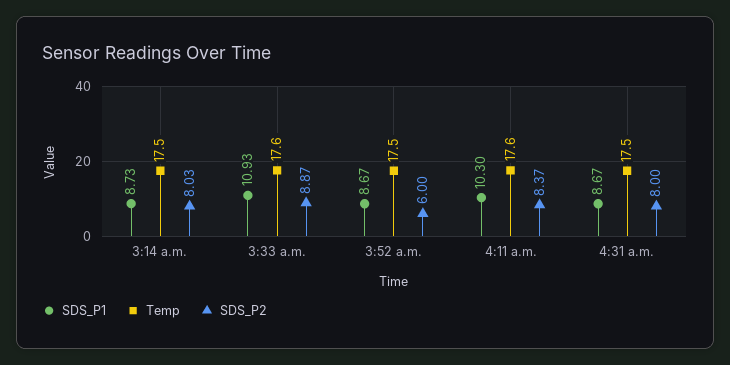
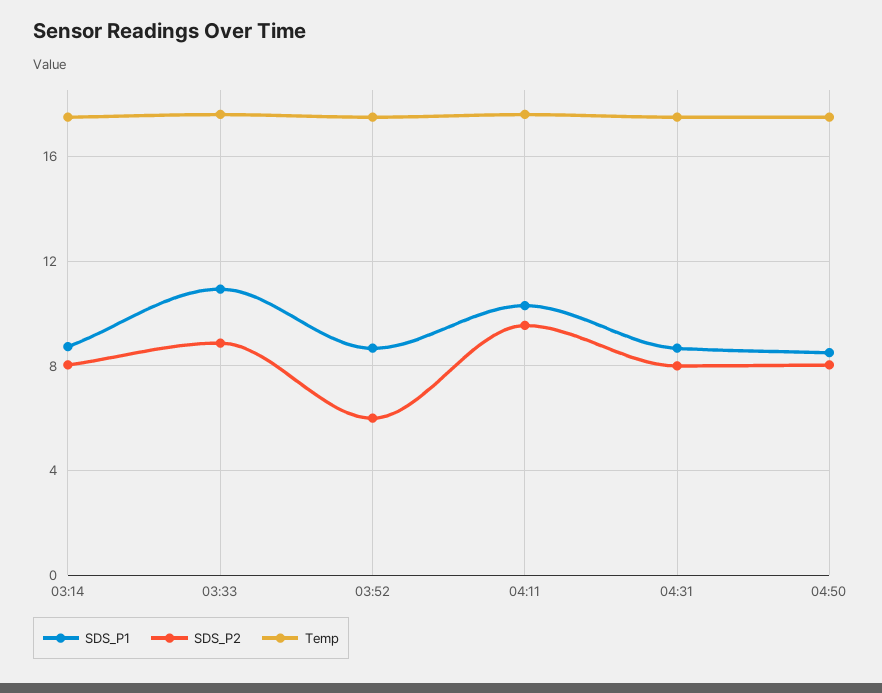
SDS_P2, 4:11 a.m.: 8.37 -> 9.5
SDS_P1, 04:50: none -> 8.5
SDS_P2, 04:50: none -> 8
Temp, 04:50: none -> 17.5

